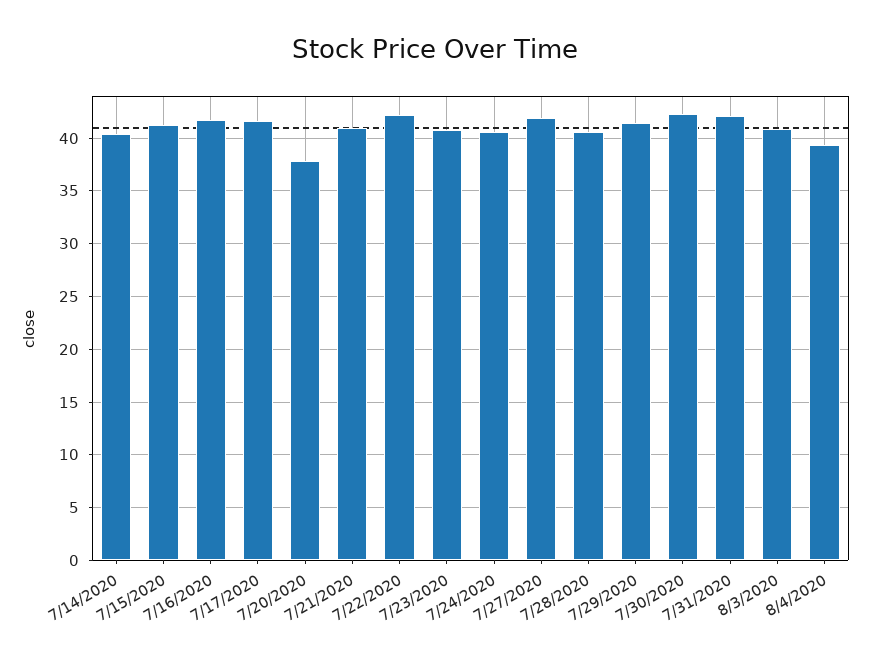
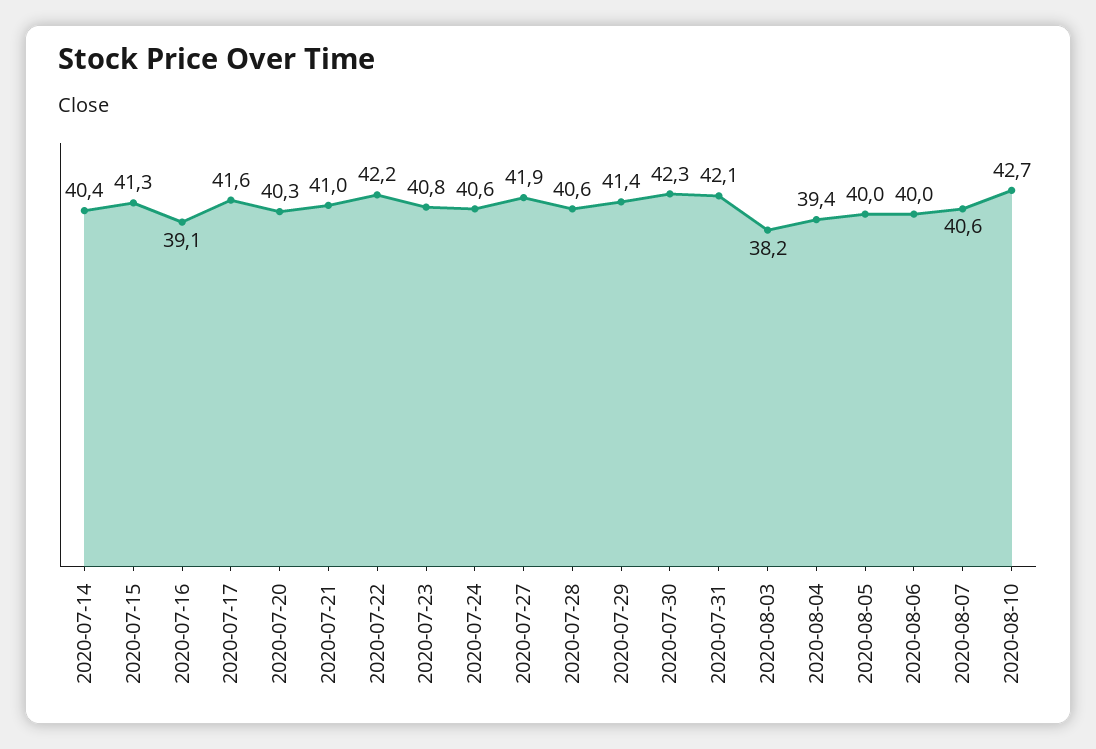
7/16/2020: 42 -> 39.1
7/20/2020: 38 -> 40.3
8/3/2020: 41 -> 38.2
2020-08-05: none -> 40
2020-08-06: none -> 40
2020-08-07: none -> 40.6
2020-08-10: none -> 42.7

